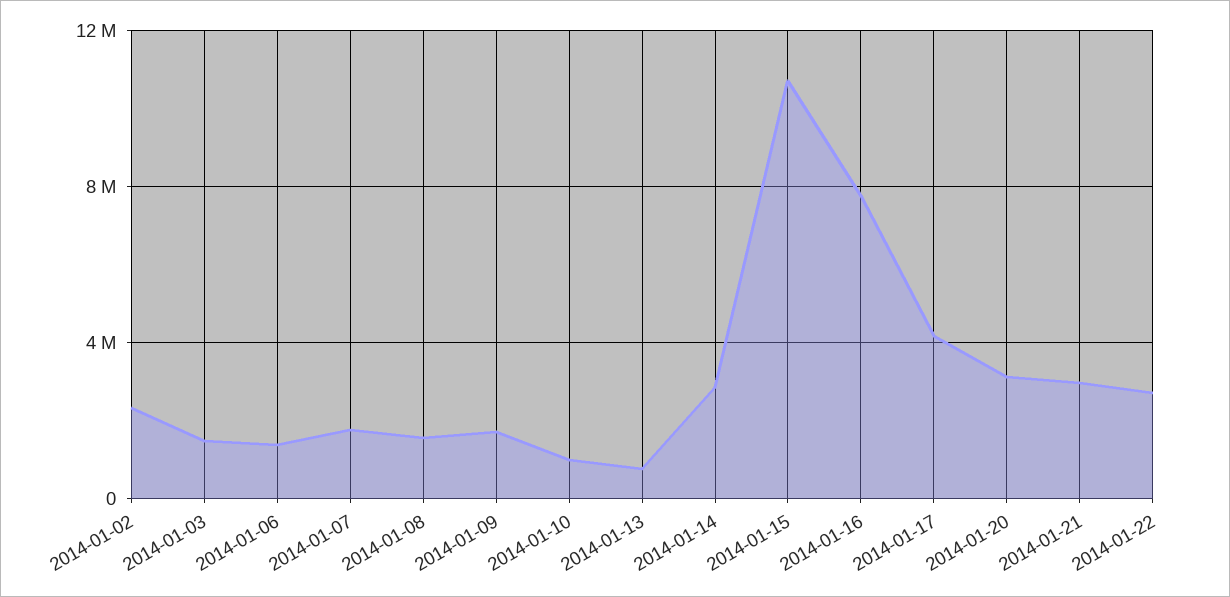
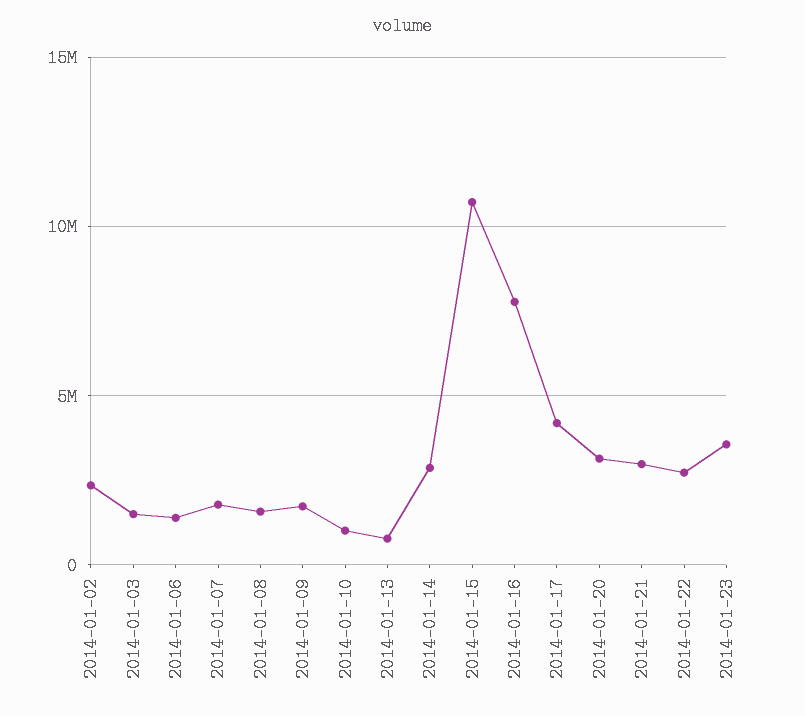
2014-01-23: none -> 3500000

